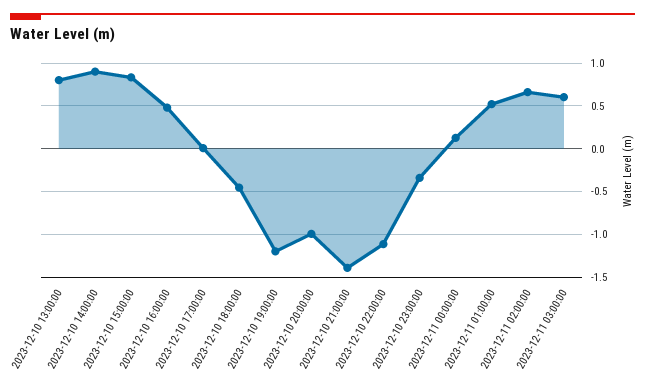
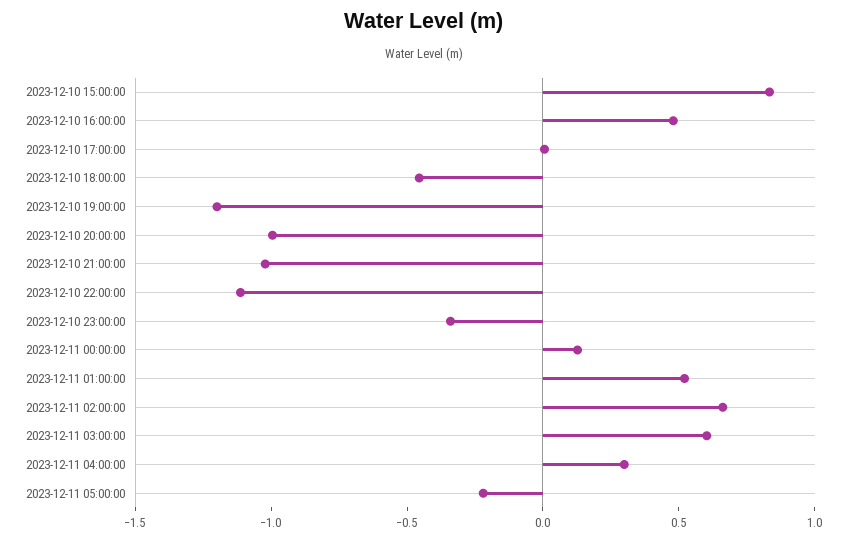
2023-12-10 13:00:00: 0.8 -> none
2023-12-10 14:00:00: 0.9 -> none
2023-12-10 21:00:00: -1.4 -> -1
2023-12-11 04:00:00: none -> 0.3
2023-12-11 05:00:00: none -> -0.2

